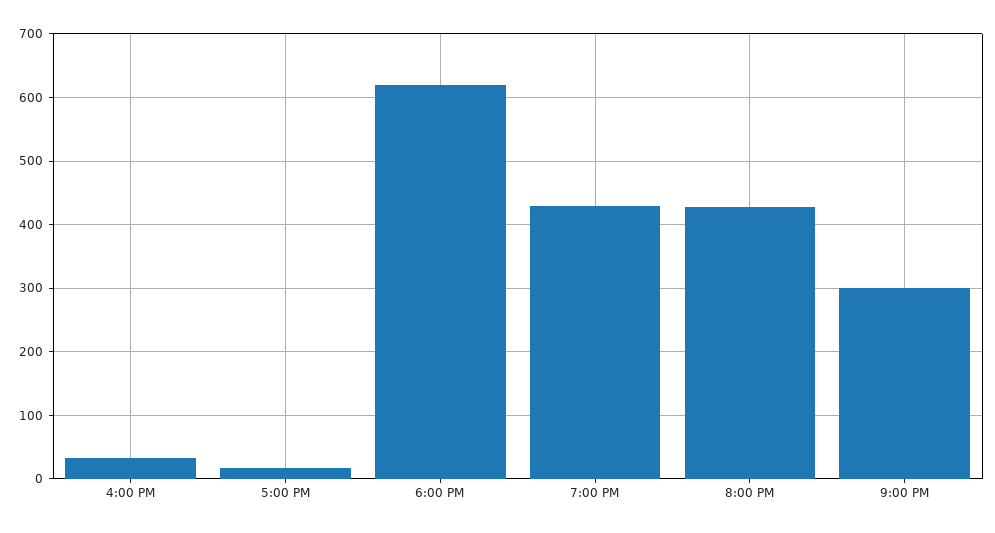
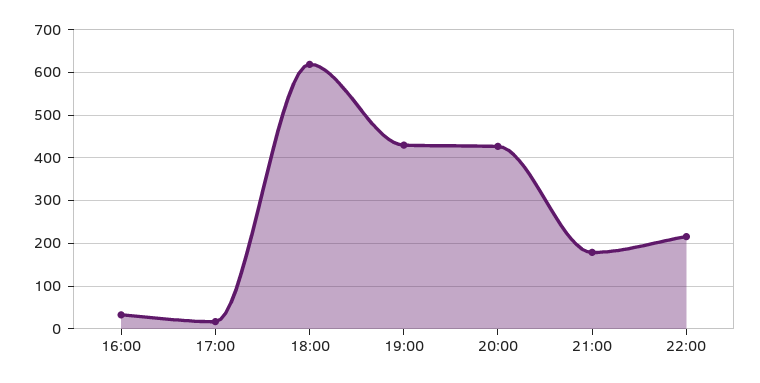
9:00 PM: 300 -> 180
22:00: none -> 220

